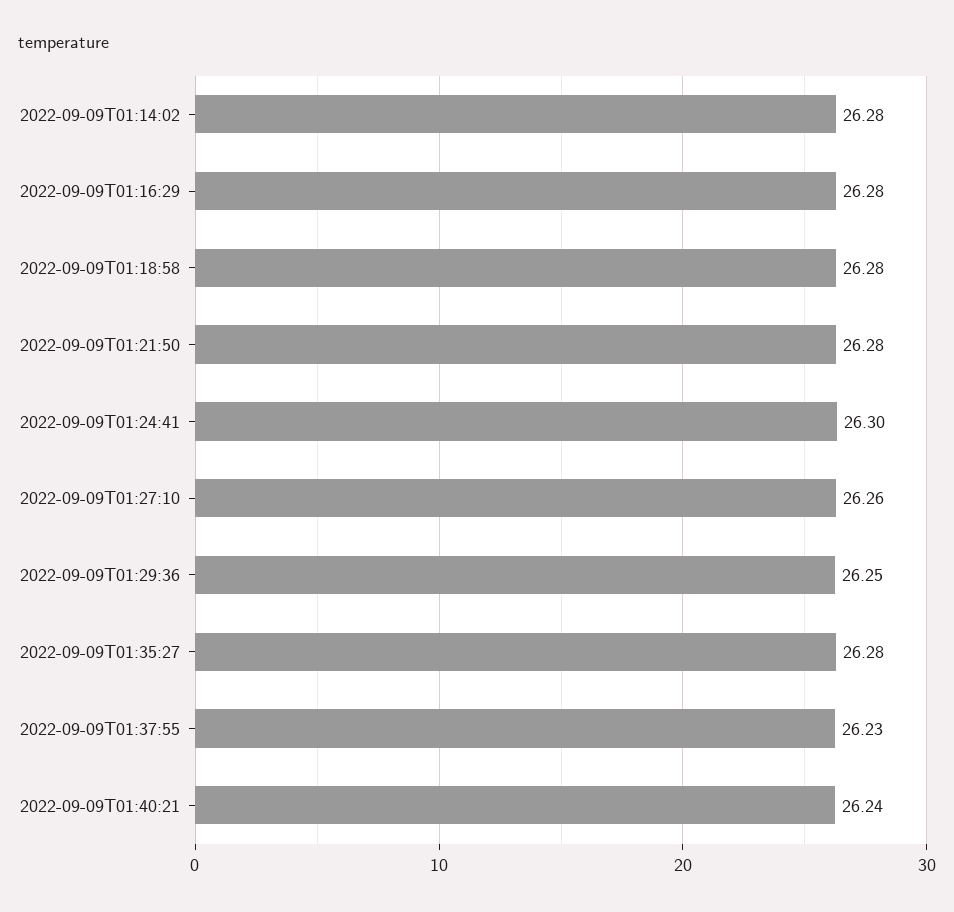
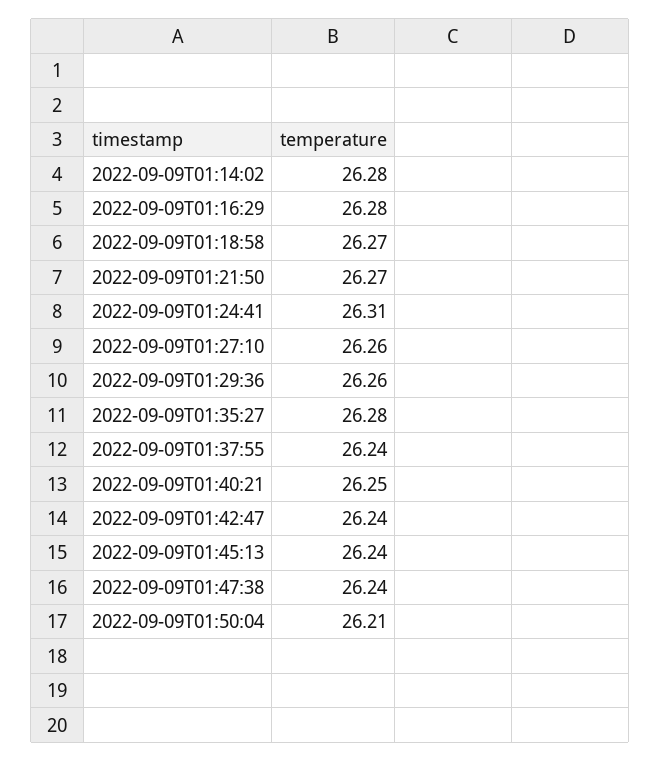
2022-09-09T01:18:58: 26.28 -> 26.27
2022-09-09T01:21:50: 26.28 -> 26.27
2022-09-09T01:24:41: 26.3 -> 26.31
2022-09-09T01:29:36: 26.25 -> 26.26
2022-09-09T01:37:55: 26.23 -> 26.24
2022-09-09T01:40:21: 26.24 -> 26.25
2022-09-09T01:42:47: none -> 26.24
2022-09-09T01:45:13: none -> 26.24
2022-09-09T01:47:38: none -> 26.24
2022-09-09T01:50:04: none -> 26.21

